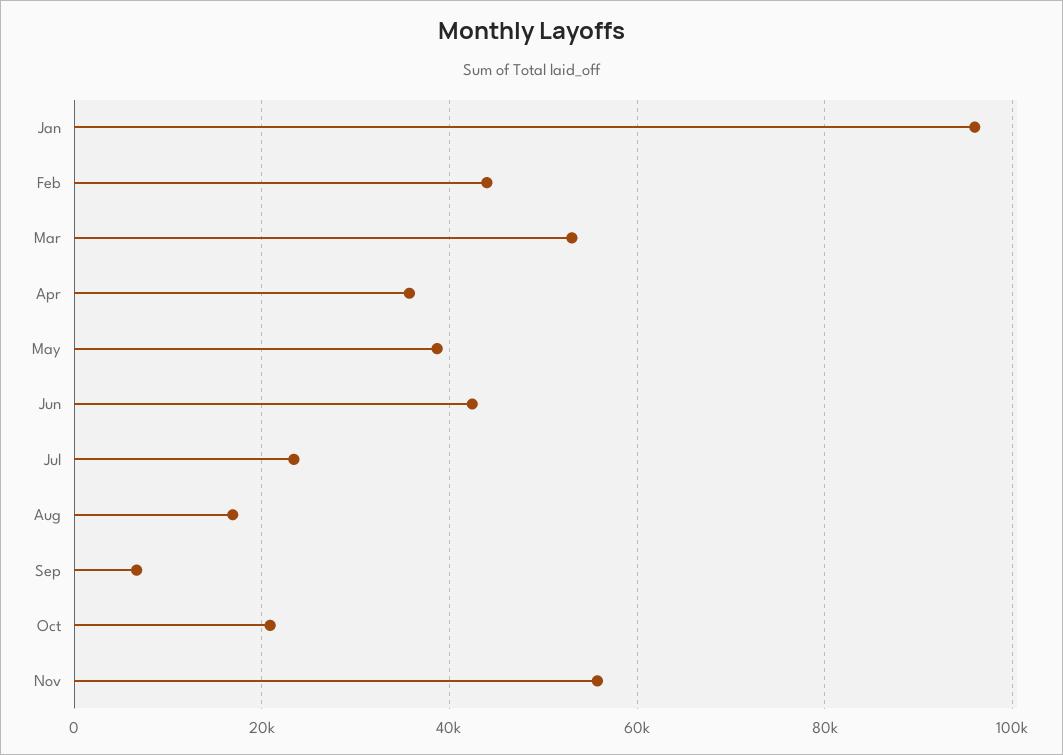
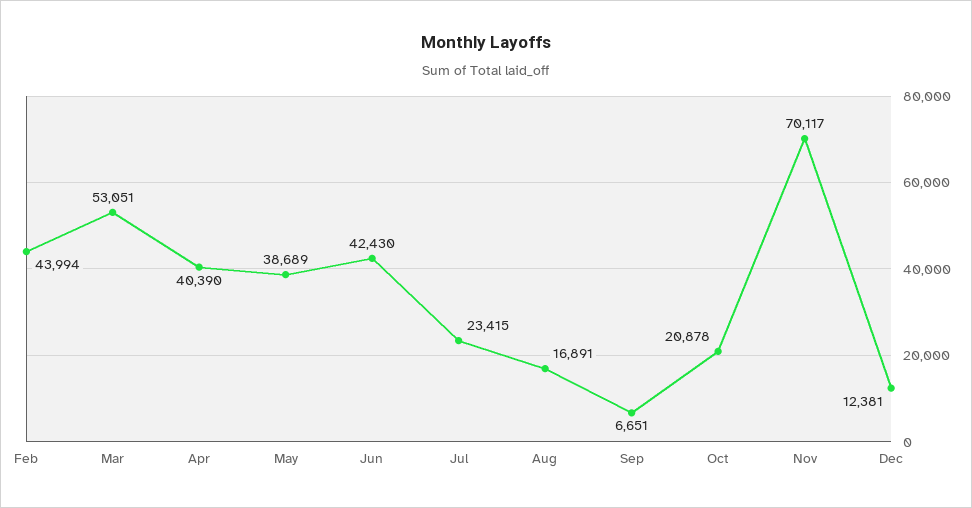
Jan: 96000 -> none
Apr: 36000 -> 40390
Nov: 56000 -> 70117
Dec: none -> 12381

